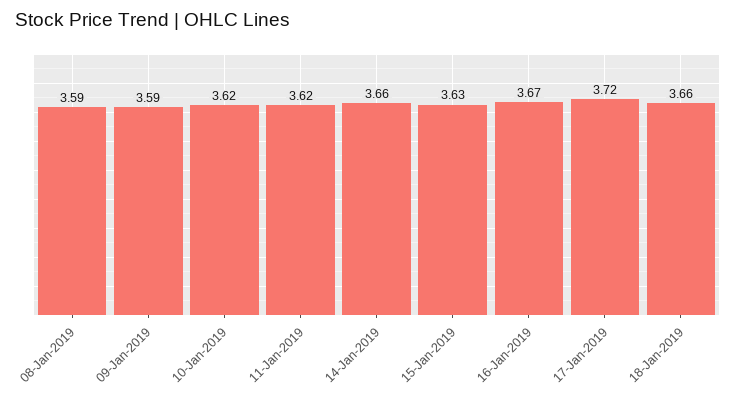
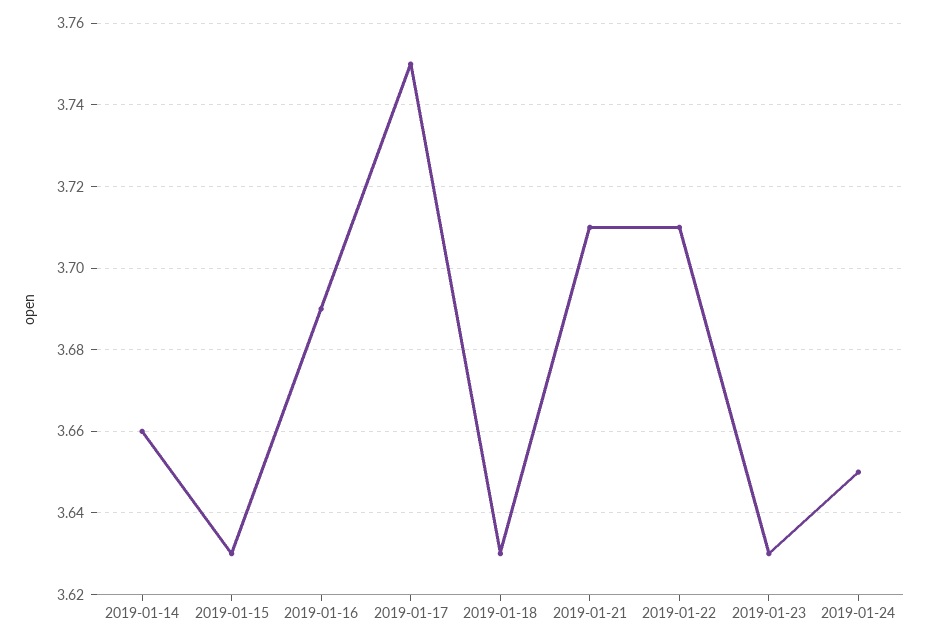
08-Jan-2019: 3.59 -> none
09-Jan-2019: 3.59 -> none
10-Jan-2019: 3.62 -> none
11-Jan-2019: 3.62 -> none
16-Jan-2019: 3.67 -> 3.69
17-Jan-2019: 3.72 -> 3.75
18-Jan-2019: 3.66 -> 3.63
2019-01-21: none -> 3.71
2019-01-22: none -> 3.71
2019-01-23: none -> 3.63
2019-01-24: none -> 3.65

